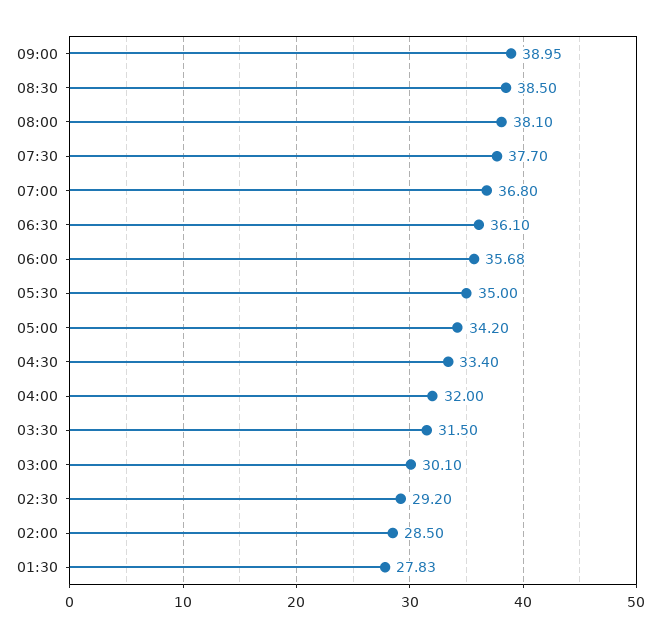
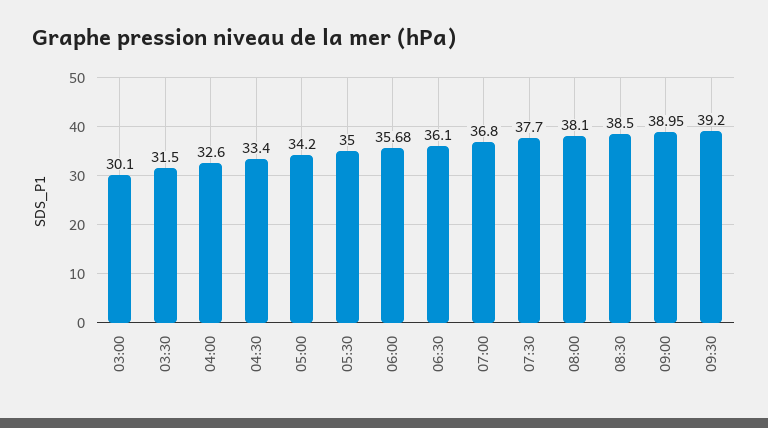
04:00: 32 -> 32.6
02:30: 29.2 -> none
02:00: 28.5 -> none
01:30: 27.83 -> none
09:30: none -> 39.2

